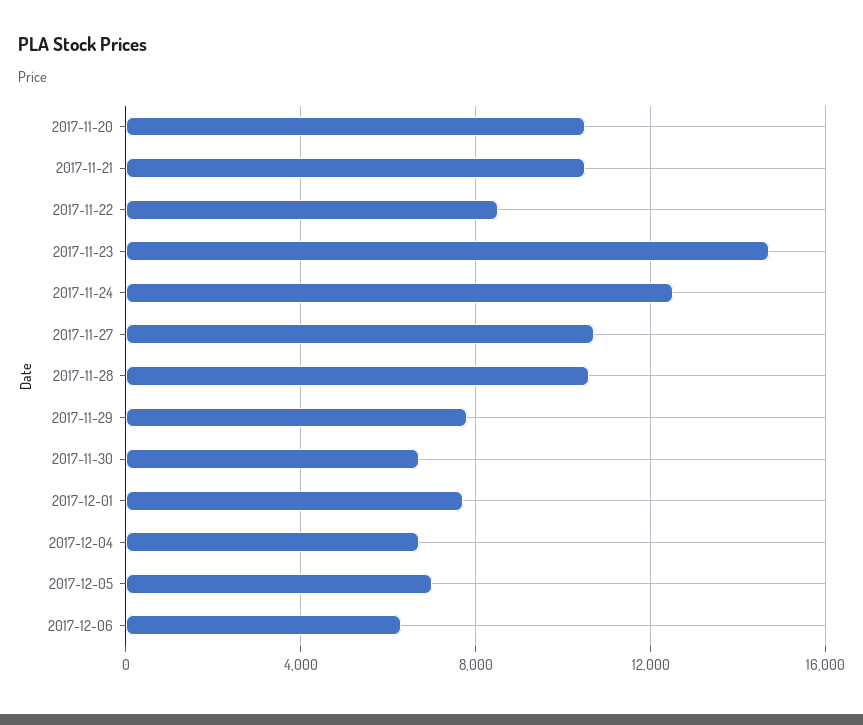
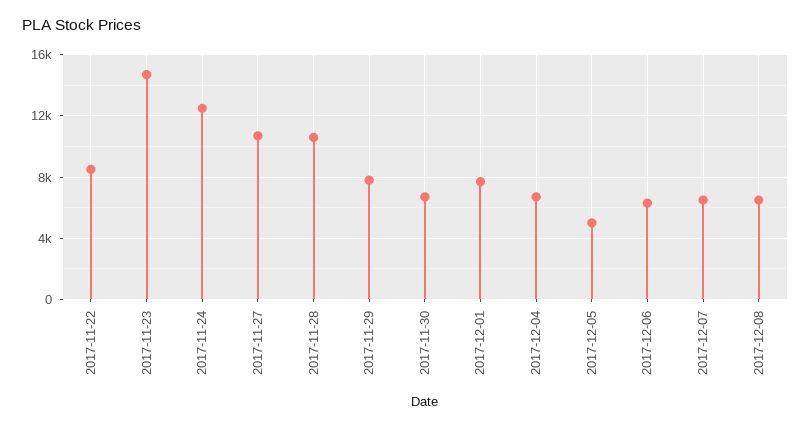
2017-11-20: 10500 -> none
2017-11-21: 10500 -> none
2017-12-05: 7000 -> 5000
2017-12-07: none -> 6500
2017-12-08: none -> 6500

